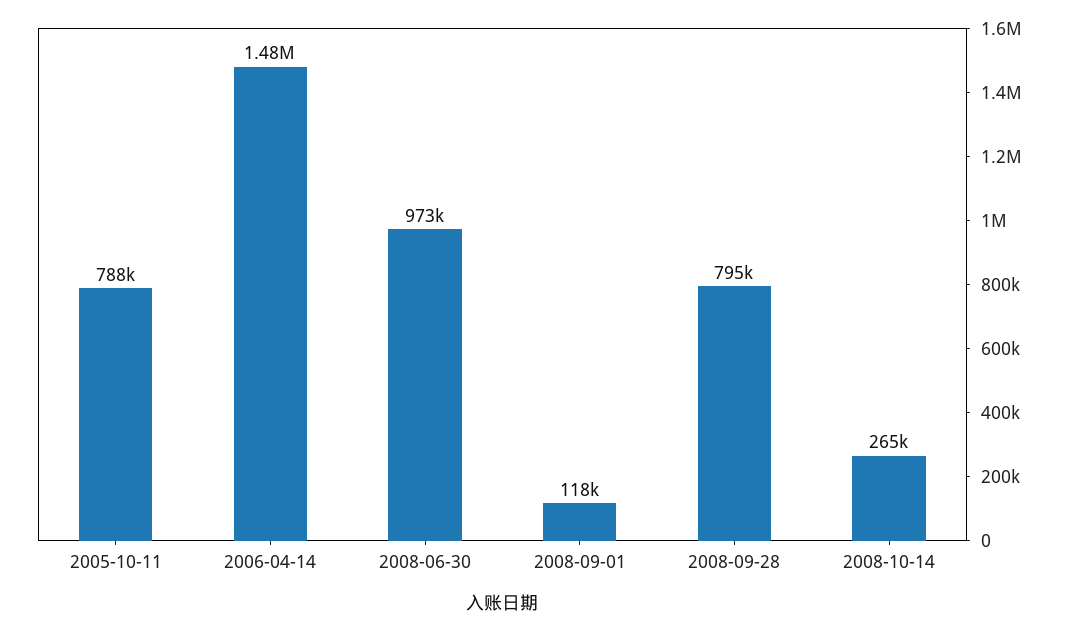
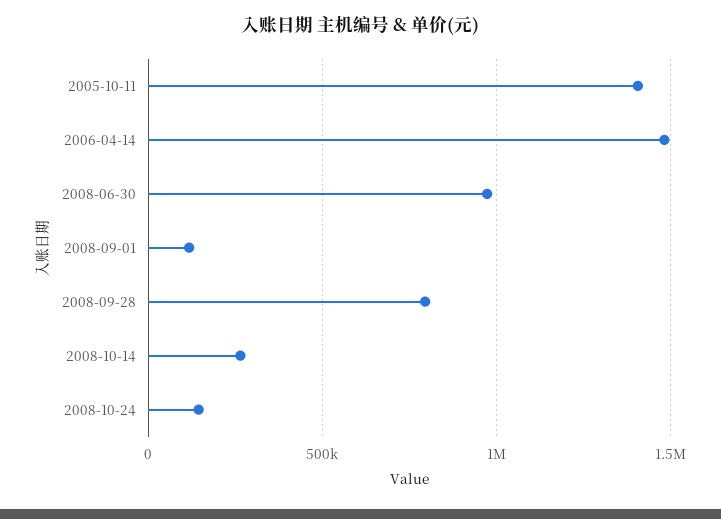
2005-10-11: 788000 -> 1400000
2008-10-24: none -> 150000

